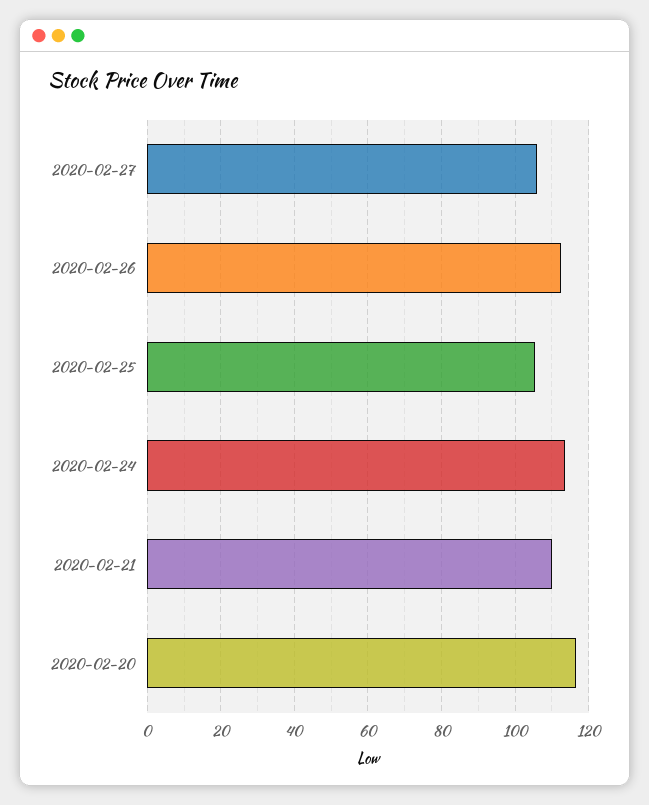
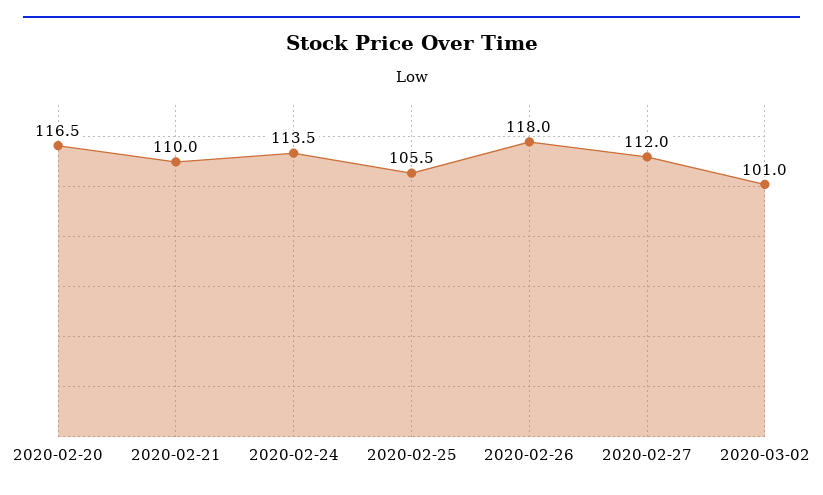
2020-02-27: 106 -> 112
2020-02-26: 112 -> 118
2020-03-02: none -> 101

